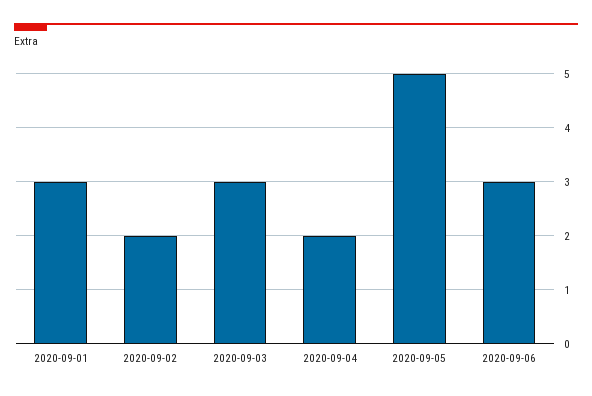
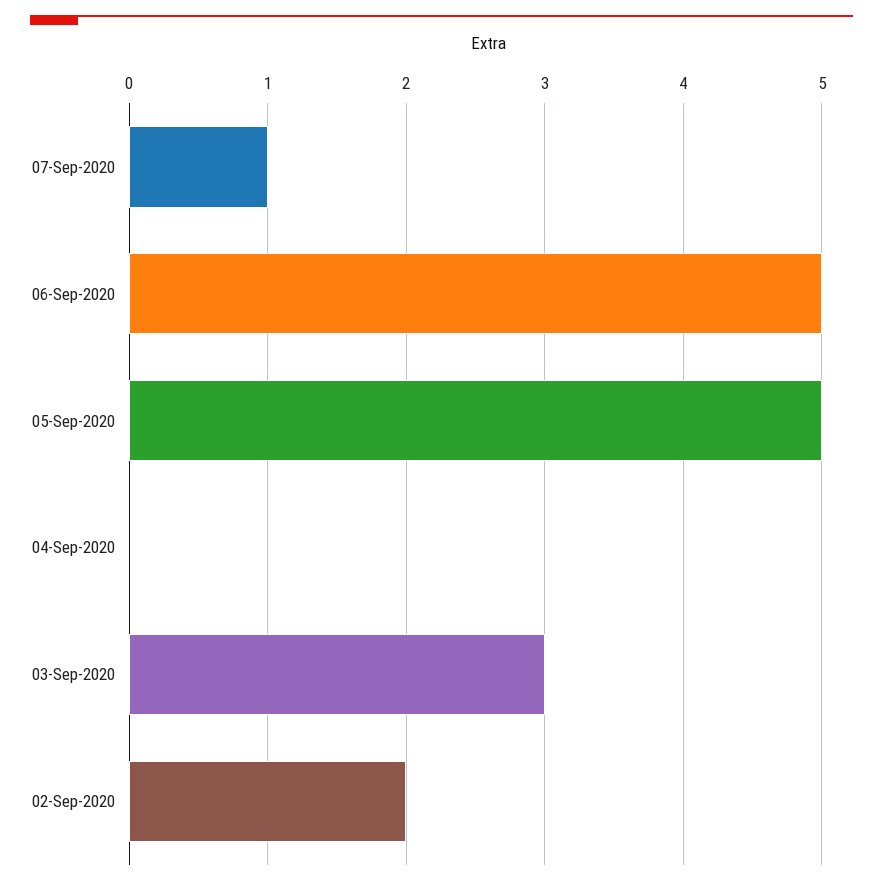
2020-09-01: 3 -> none
2020-09-04: 2 -> 0
2020-09-06: 3 -> 5
07-Sep-2020: none -> 1

